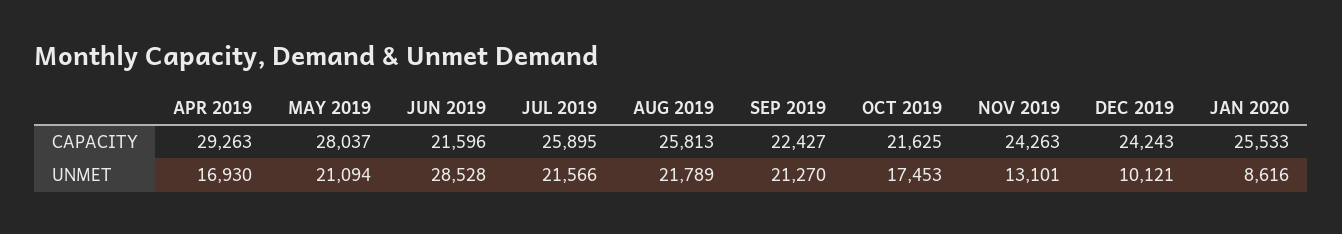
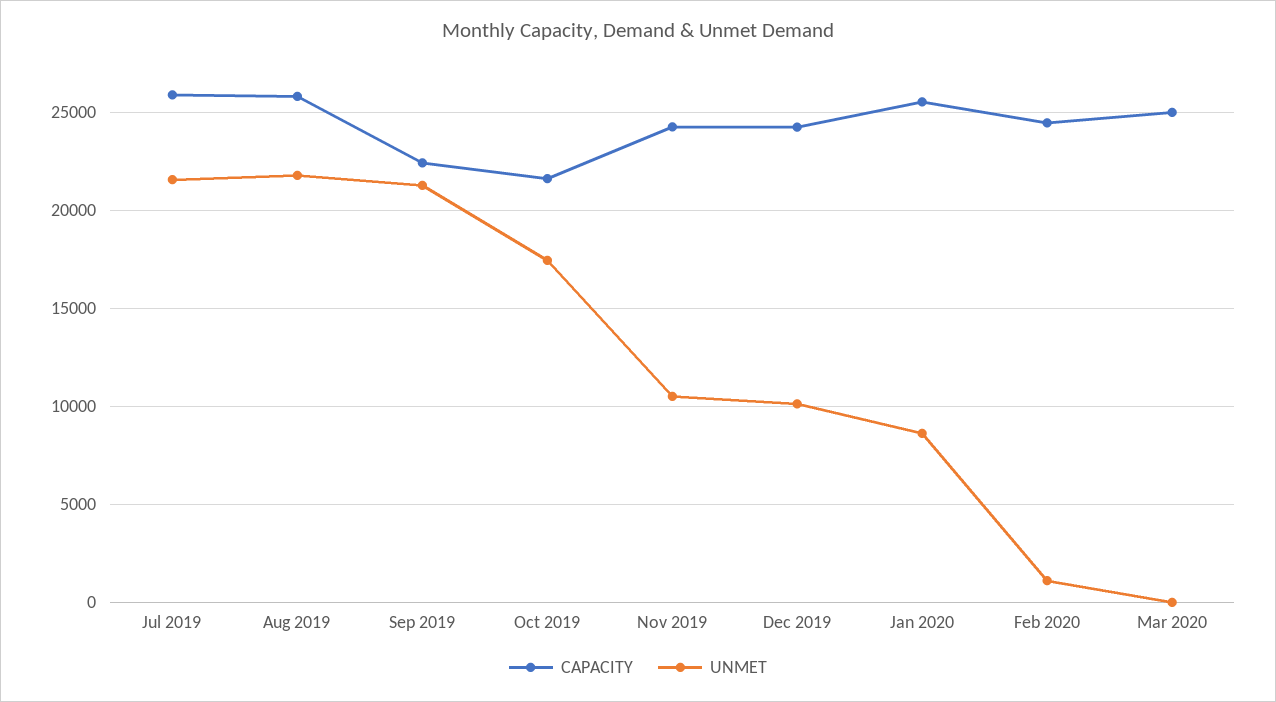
CAPACITY, APR 2019: 29263 -> none
CAPACITY, MAY 2019: 28037 -> none
CAPACITY, JUN 2019: 21596 -> none
UNMET, APR 2019: 16930 -> none
UNMET, MAY 2019: 21094 -> none
UNMET, JUN 2019: 28528 -> none
UNMET, NOV 2019: 13101 -> 10500
CAPACITY, Feb 2020: none -> 24500
UNMET, Feb 2020: none -> 1000
CAPACITY, Mar 2020: none -> 25000
UNMET, Mar 2020: none -> 0

